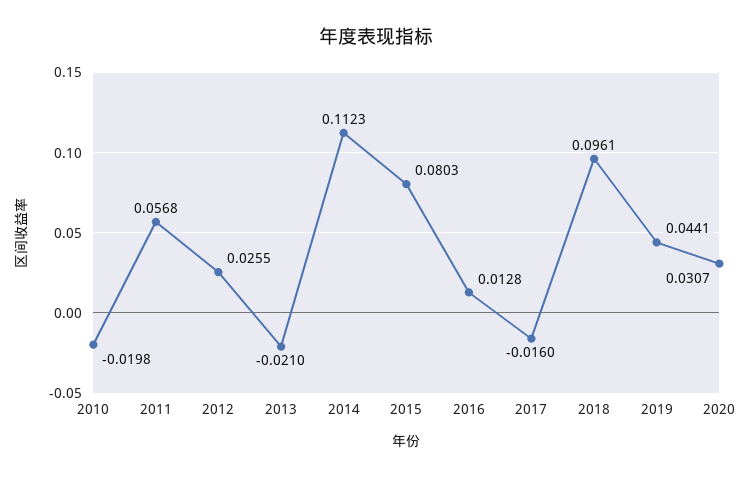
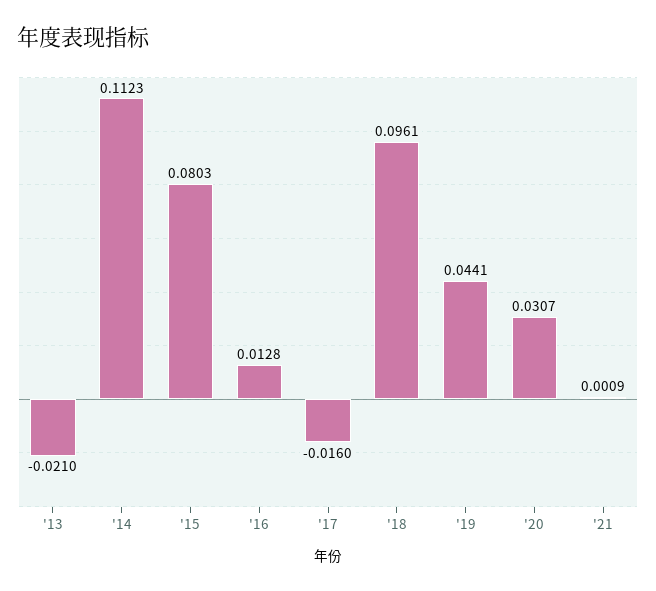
2010: -0.0198 -> none
2011: 0.0568 -> none
2012: 0.0255 -> none
'21: none -> 0.0009

